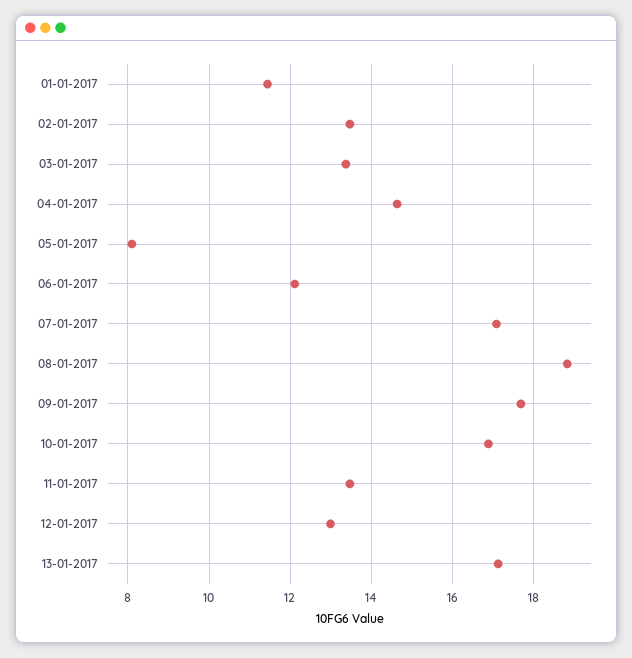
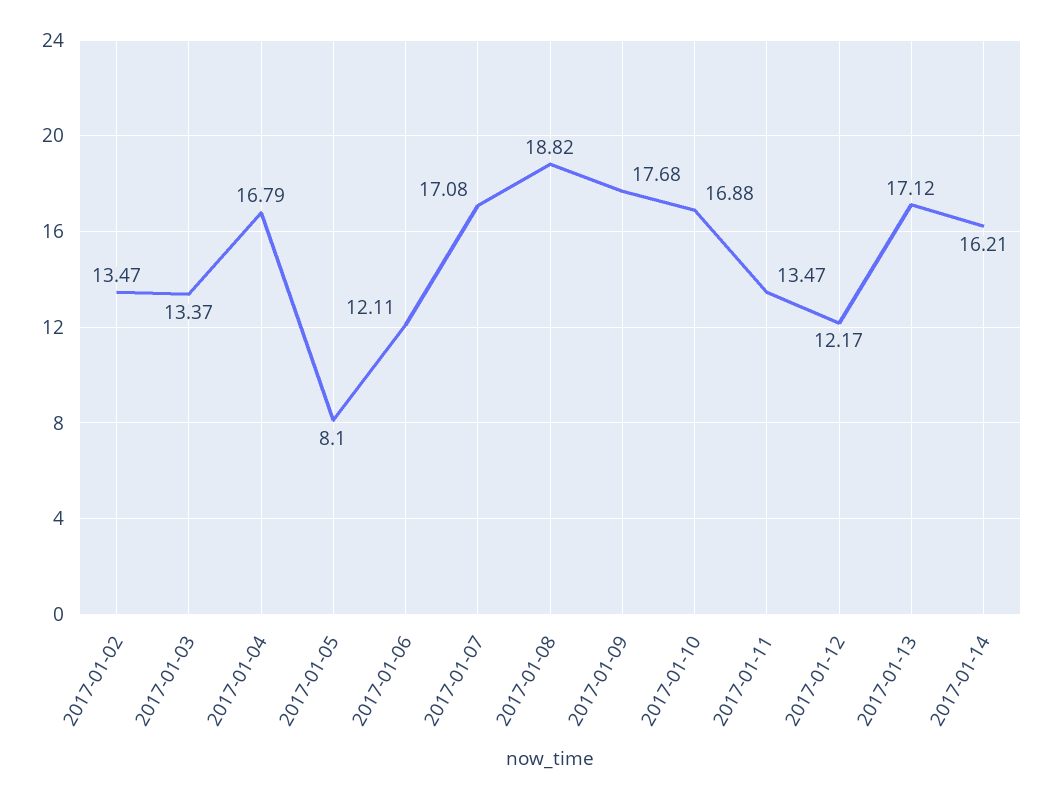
01-01-2017: 11.4 -> none
04-01-2017: 14.6 -> 16.79
12-01-2017: 13 -> 12.17
2017-01-14: none -> 16.21

